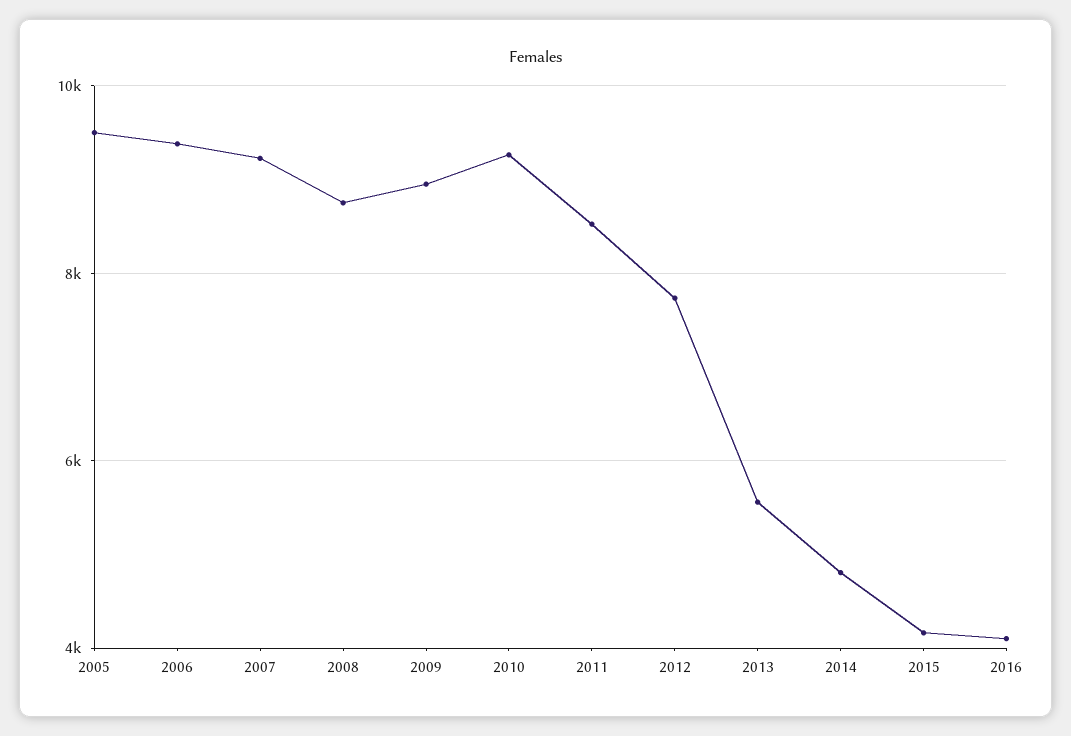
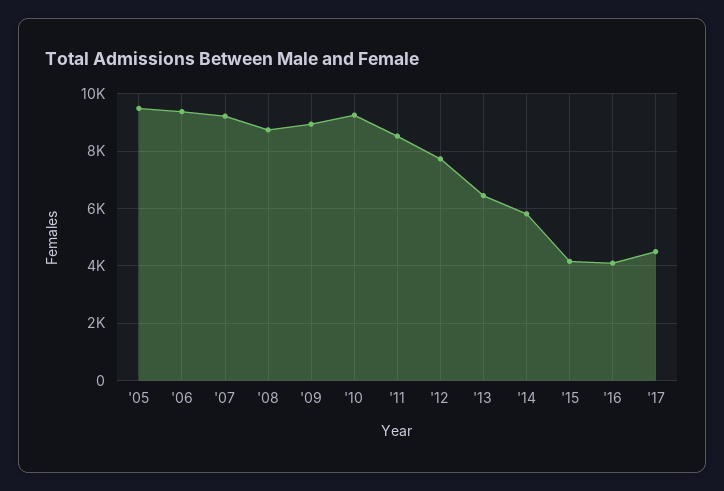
2013: 5600 -> 6500
2014: 4800 -> 5750
'17: none -> 4500

